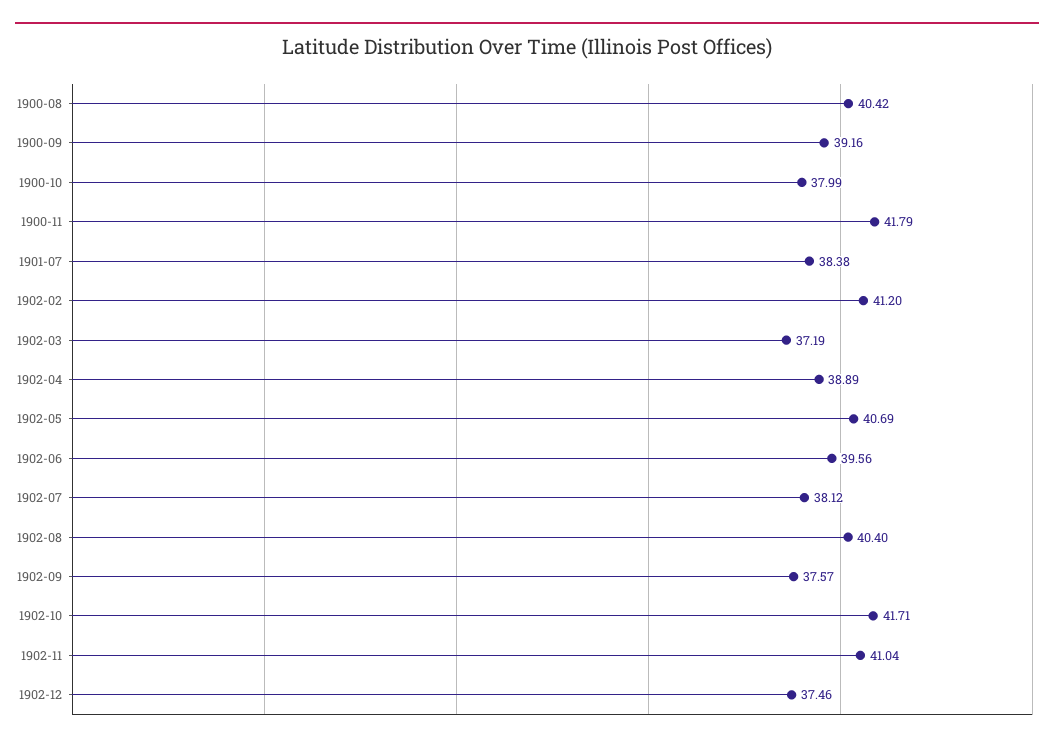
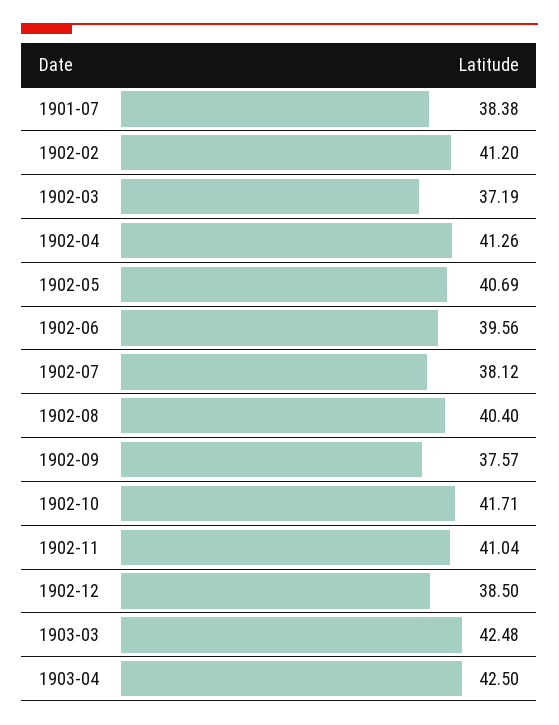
1900-08: 40.42 -> none
1900-09: 39.16 -> none
1900-10: 37.99 -> none
1900-11: 41.79 -> none
1902-04: 38.89 -> 41.26
1902-12: 37.46 -> 38.5
1903-03: none -> 42.48
1903-04: none -> 42.5

